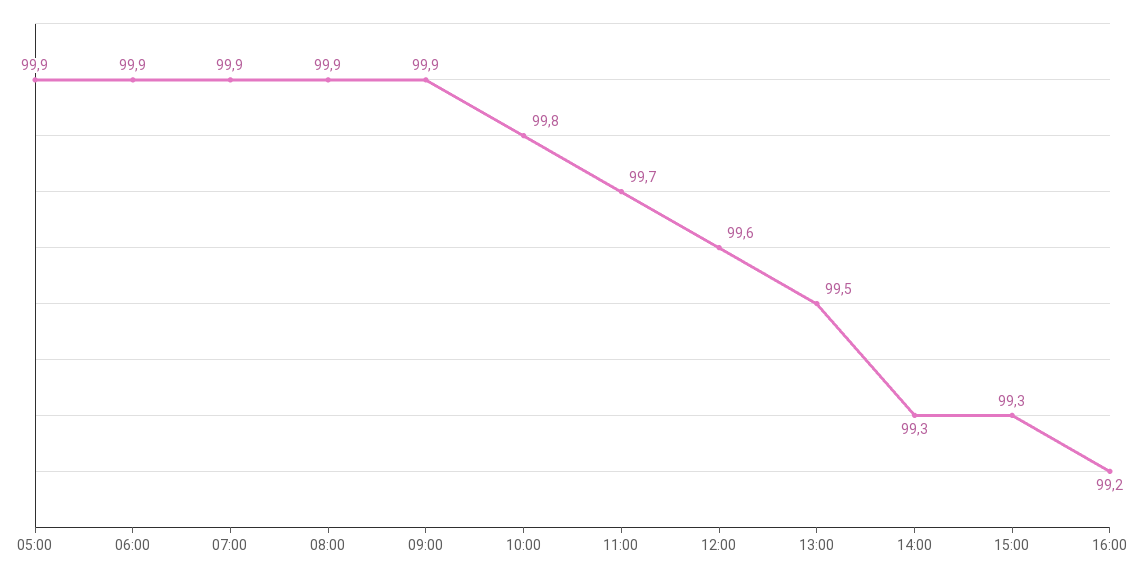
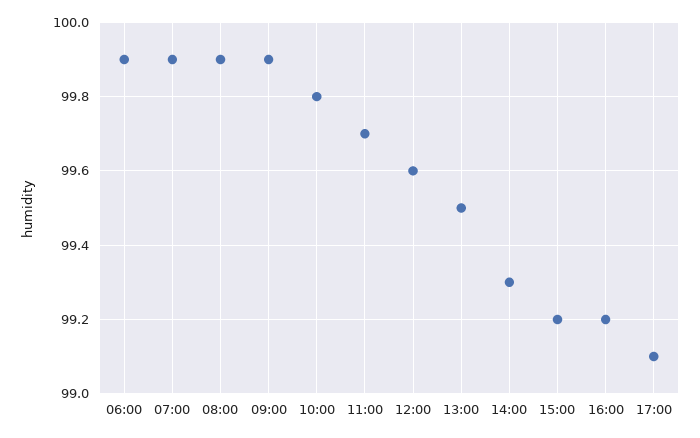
05:00: 99.9 -> none
15:00: 99.3 -> 99.2
17:00: none -> 99.1

